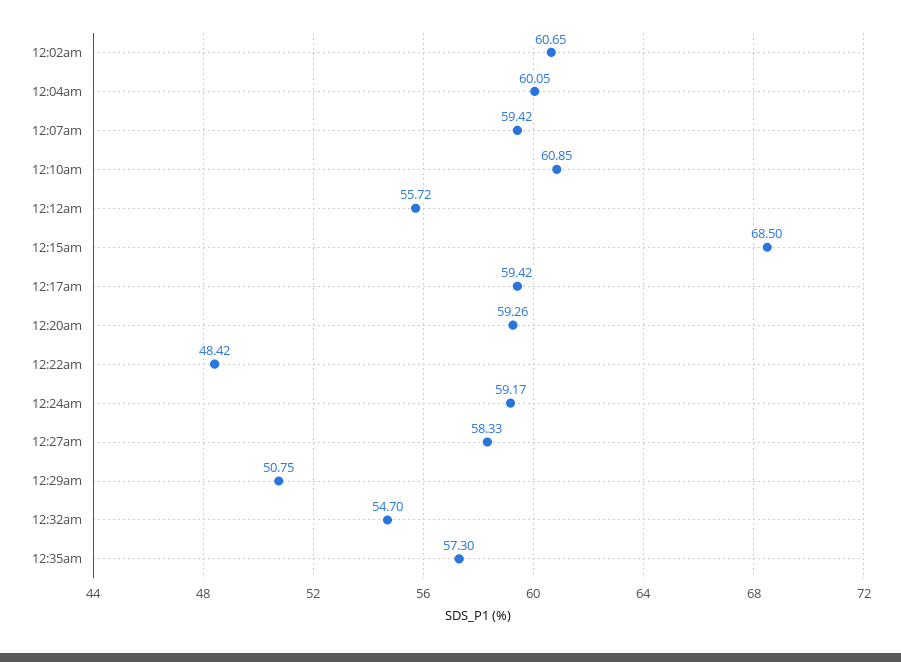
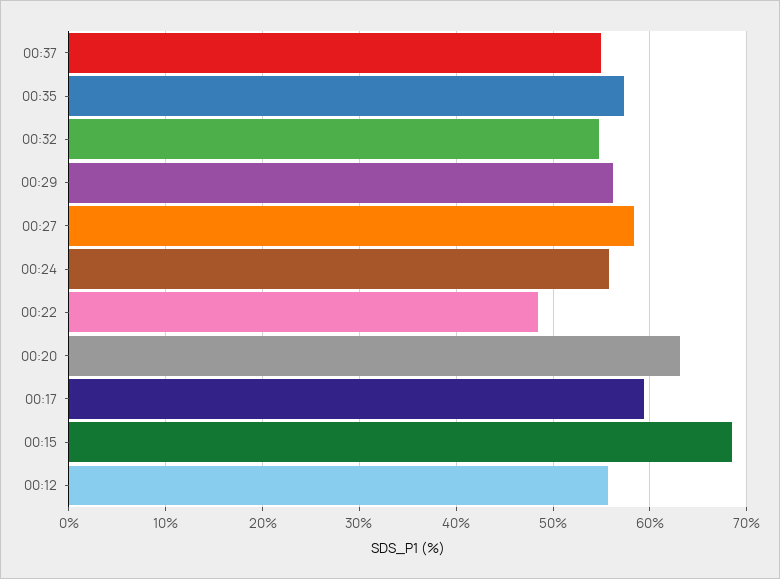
12:02am: 60.65 -> none
12:04am: 60.05 -> none
12:07am: 59.42 -> none
12:10am: 60.85 -> none
12:20am: 59.26 -> 63
12:24am: 59.17 -> 56
12:29am: 50.75 -> 56
00:37: none -> 55

